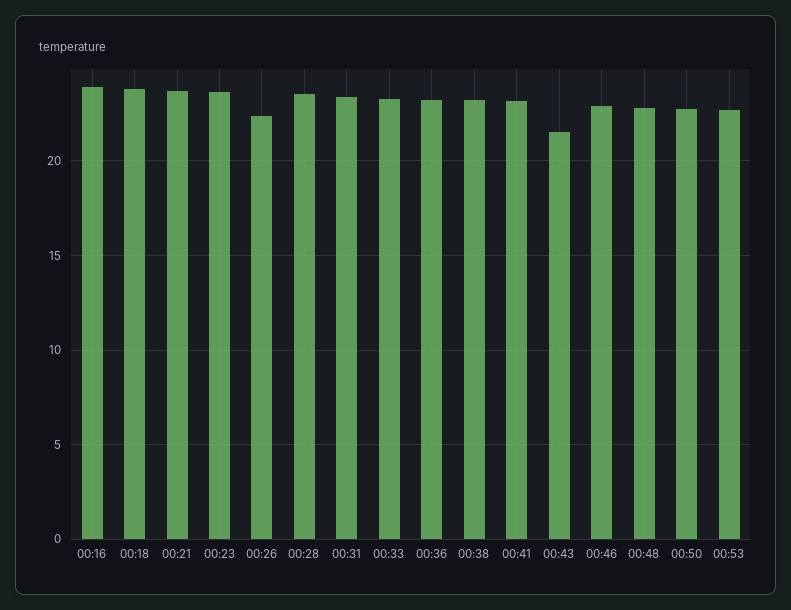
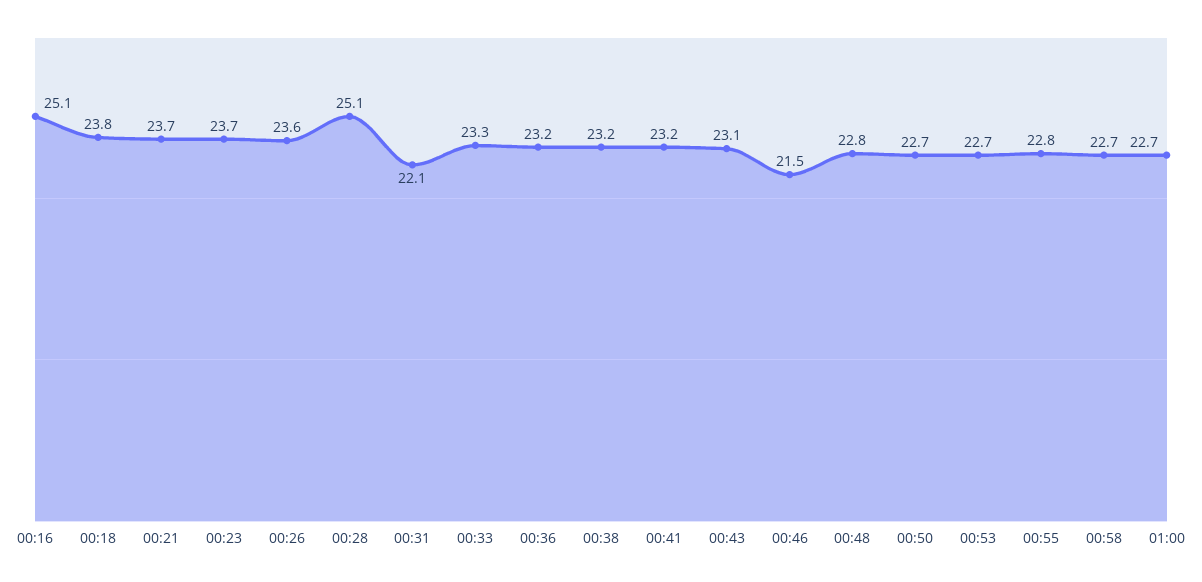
00:16: 24 -> 25.1
00:26: 22.5 -> 23.6
00:28: 23.5 -> 25.1
00:31: 23.5 -> 22.1
00:43: 21.5 -> 23.1
00:46: 23 -> 21.5
00:55: none -> 22.8
00:58: none -> 22.7
01:00: none -> 22.7

